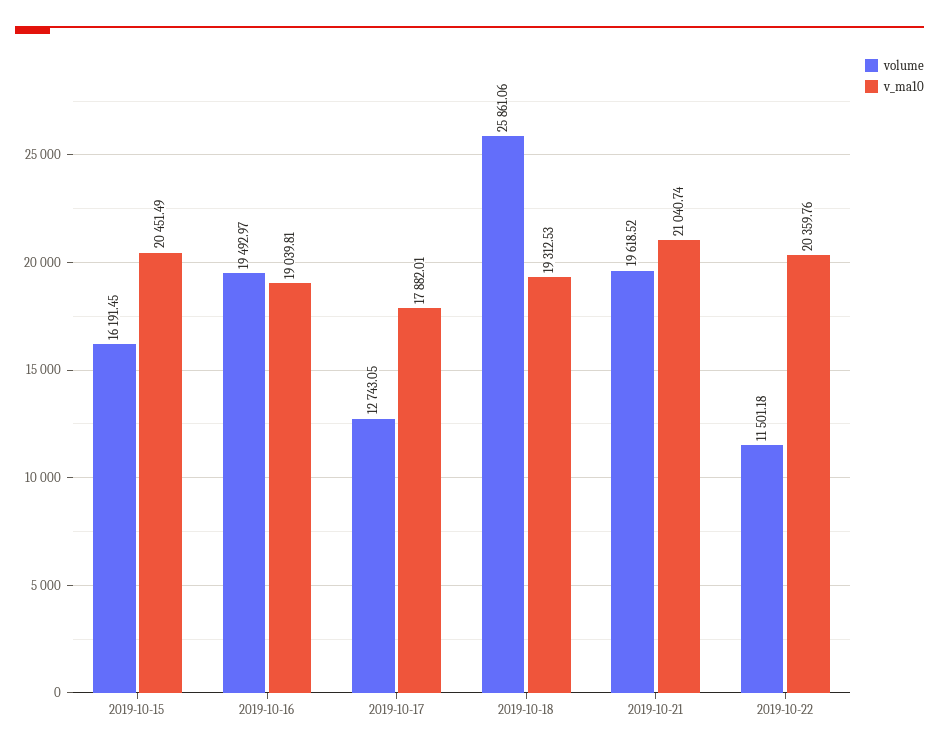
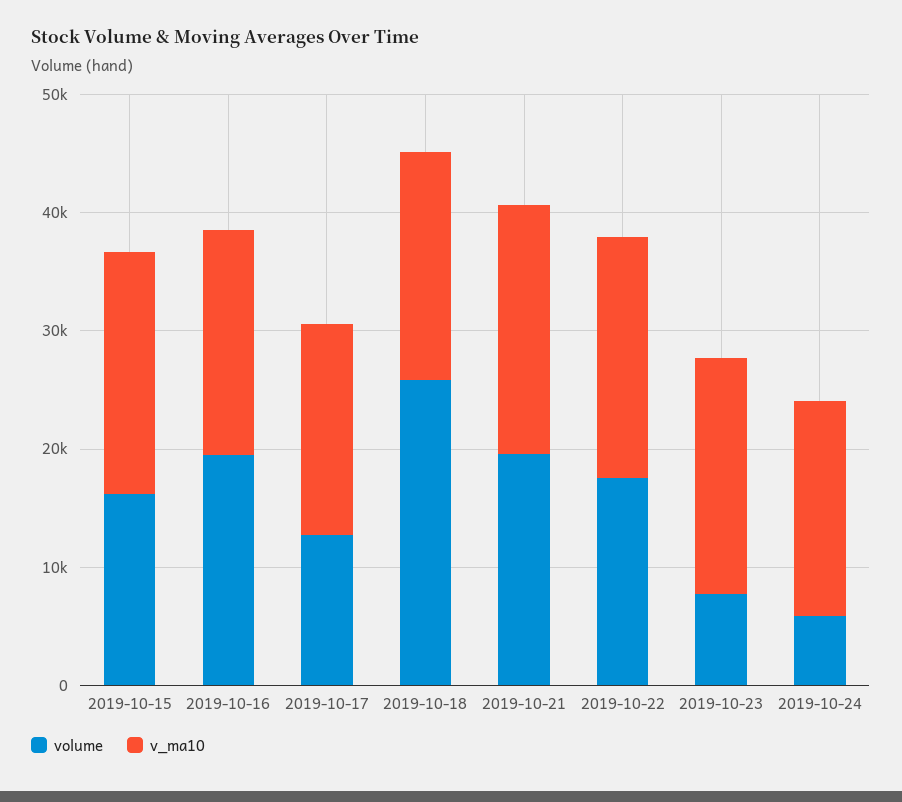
volume, 2019-10-22: 11501.18 -> 18000
volume, 2019-10-23: none -> 8000
v_ma10, 2019-10-23: none -> 20000
volume, 2019-10-24: none -> 6000
v_ma10, 2019-10-24: none -> 18000

